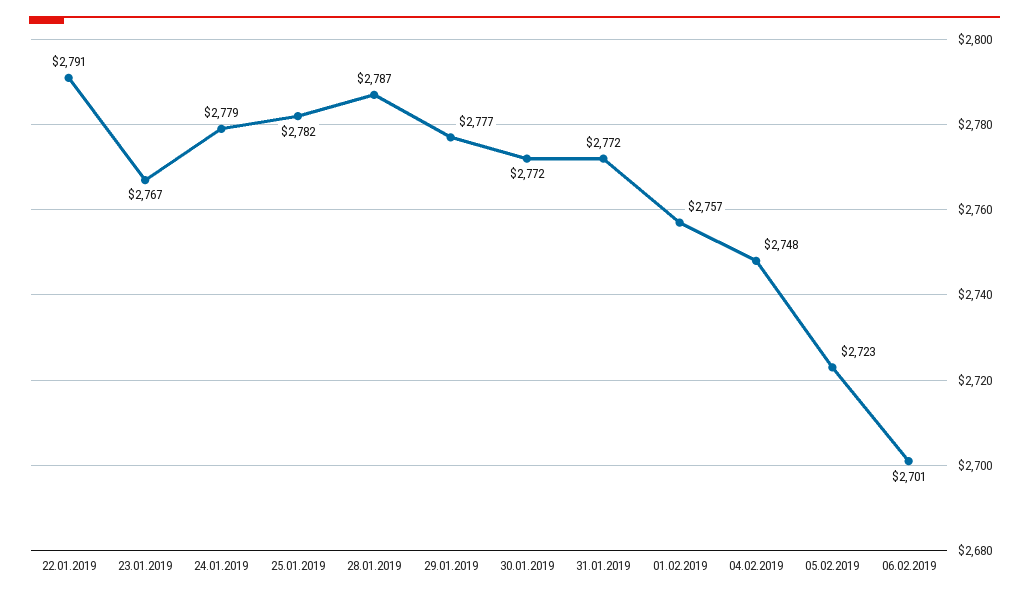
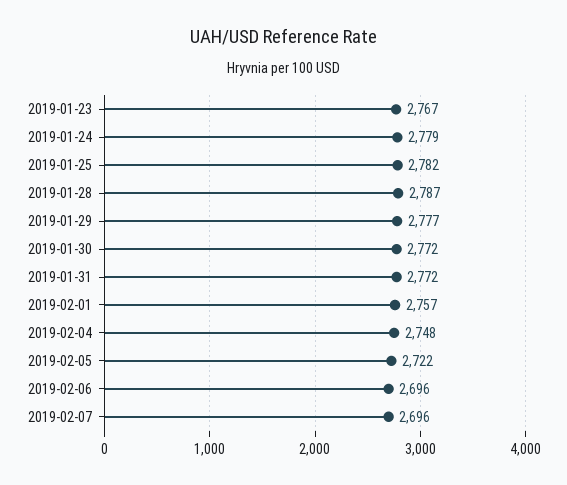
22.01.2019: 2791 -> none
05.02.2019: 2723 -> 2722
06.02.2019: 2701 -> 2696
2019-02-07: none -> 2696

